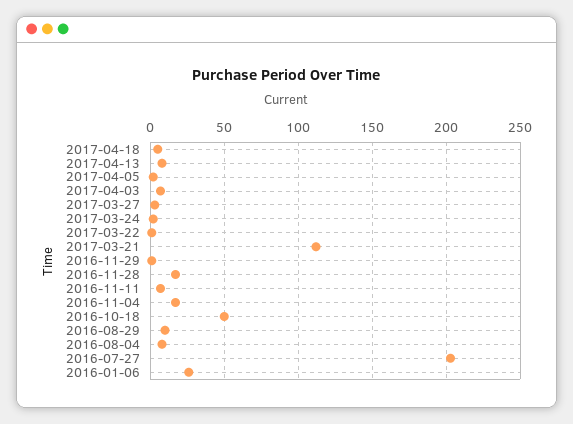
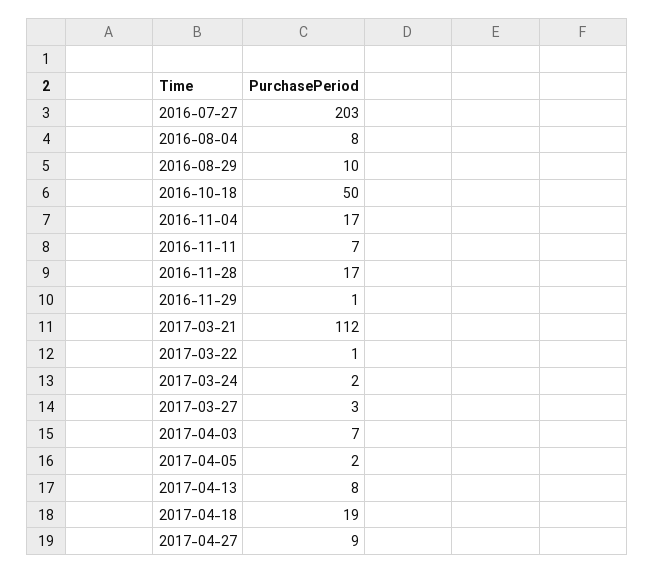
2017-04-18: 5 -> 19
2016-01-06: 25 -> none
2017-04-27: none -> 9

